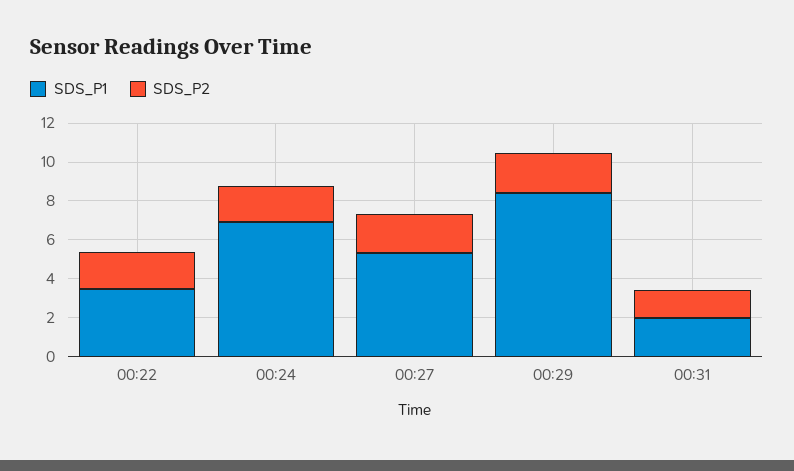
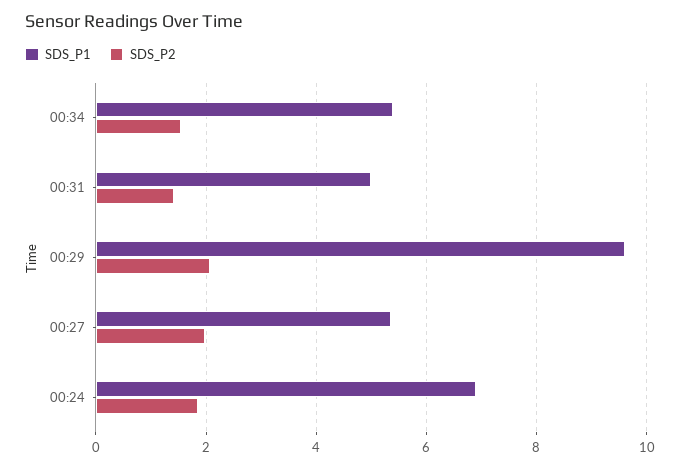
SDS_P1, 00:22: 3.5 -> none
SDS_P2, 00:22: 2 -> none
SDS_P1, 00:29: 8.5 -> 9.6
SDS_P1, 00:31: 2 -> 5
SDS_P1, 00:34: none -> 5.4
SDS_P2, 00:34: none -> 1.6

